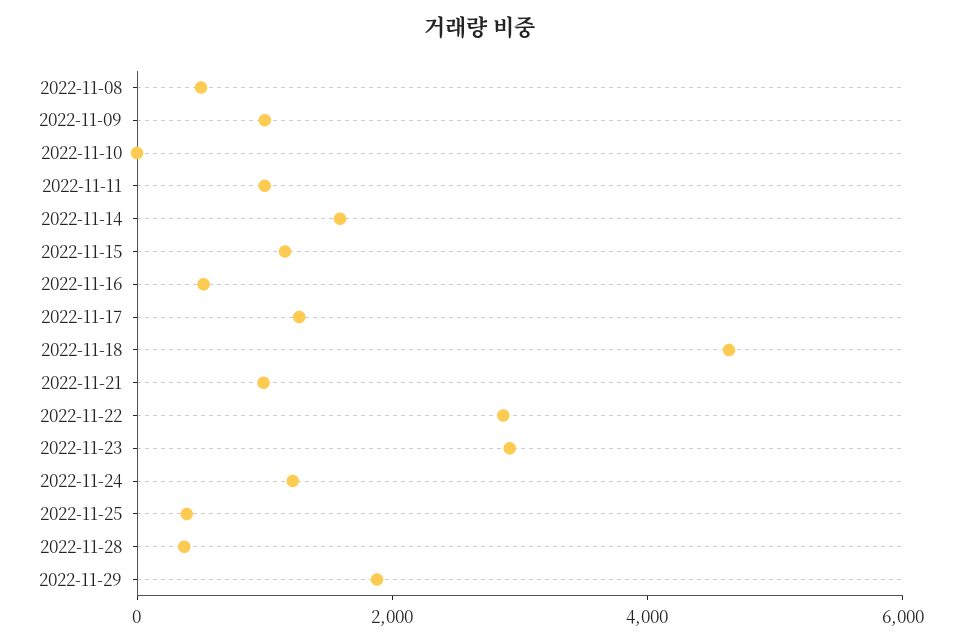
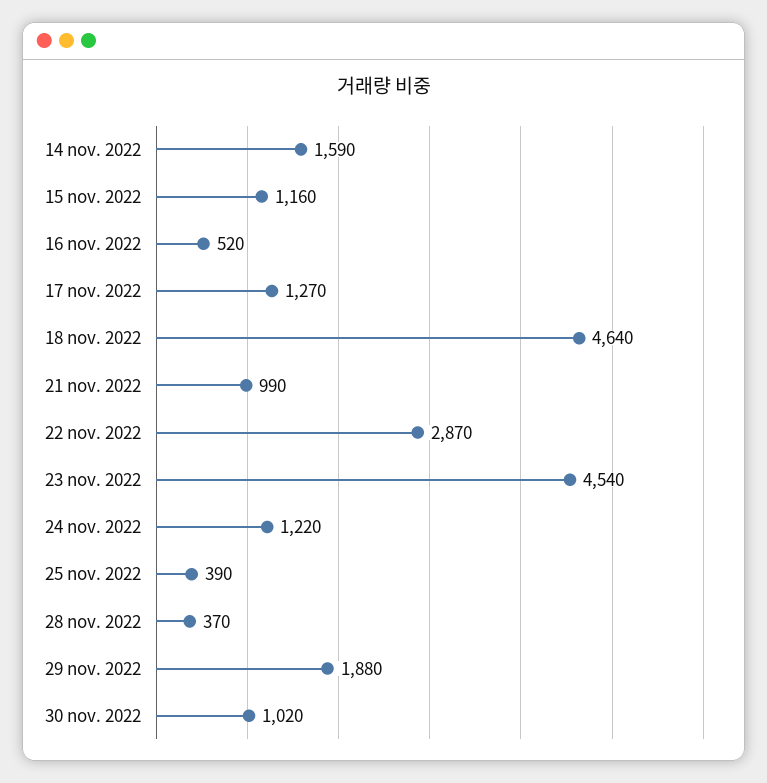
2022-11-08: 500 -> none
2022-11-09: 1000 -> none
2022-11-10: 0 -> none
2022-11-11: 1000 -> none
2022-11-23: 3000 -> 4540
30 nov. 2022: none -> 1020

